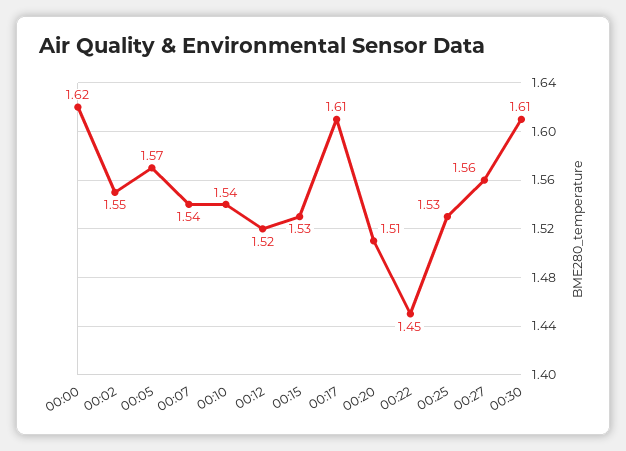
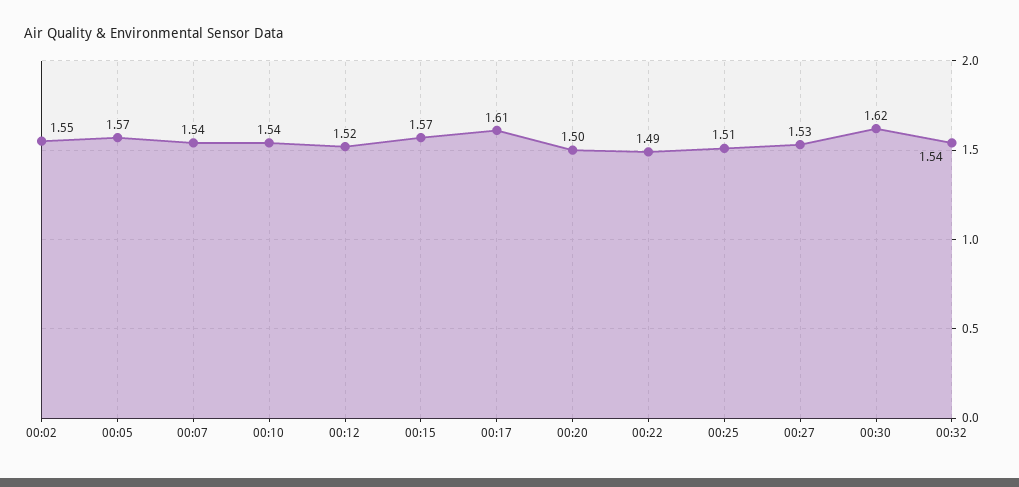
00:00: 1.62 -> none
00:15: 1.53 -> 1.57
00:20: 1.51 -> 1.5
00:22: 1.45 -> 1.49
00:25: 1.53 -> 1.51
00:27: 1.56 -> 1.53
00:30: 1.61 -> 1.62
00:32: none -> 1.54

